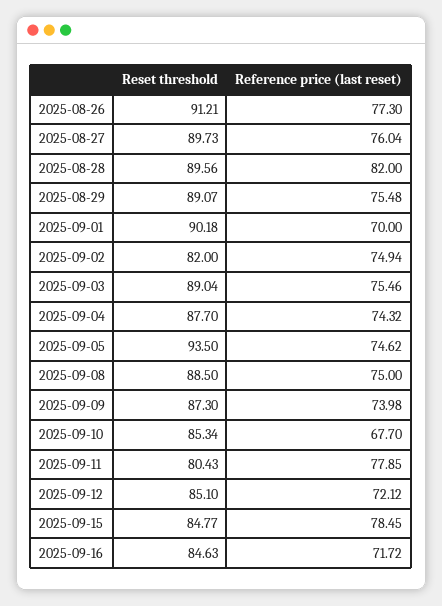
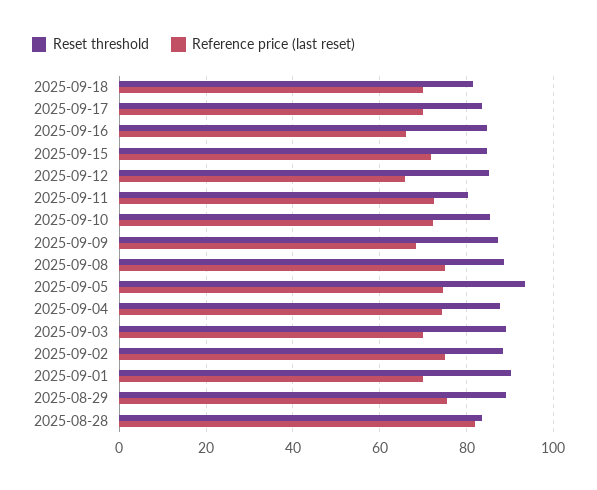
Reset threshold, 2025-08-26: 91.21 -> none
Reference price (last reset), 2025-08-26: 77.3 -> none
Reset threshold, 2025-08-27: 89.73 -> none
Reference price (last reset), 2025-08-27: 76.04 -> none
Reset threshold, 2025-08-28: 89.56 -> 84
Reset threshold, 2025-09-02: 82 -> 88
Reference price (last reset), 2025-09-03: 75.46 -> 70
Reference price (last reset), 2025-09-09: 73.98 -> 68
Reference price (last reset), 2025-09-10: 67.7 -> 72
Reference price (last reset), 2025-09-11: 77.85 -> 72
Reference price (last reset), 2025-09-12: 72.12 -> 66
Reference price (last reset), 2025-09-15: 78.45 -> 72
Reference price (last reset), 2025-09-16: 71.72 -> 66
Reset threshold, 2025-09-18: none -> 82
Reference price (last reset), 2025-09-18: none -> 70
Reset threshold, 2025-09-17: none -> 84
Reference price (last reset), 2025-09-17: none -> 70

